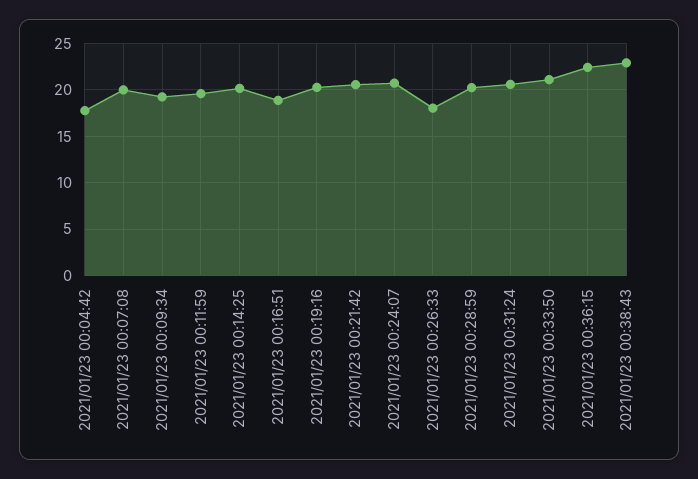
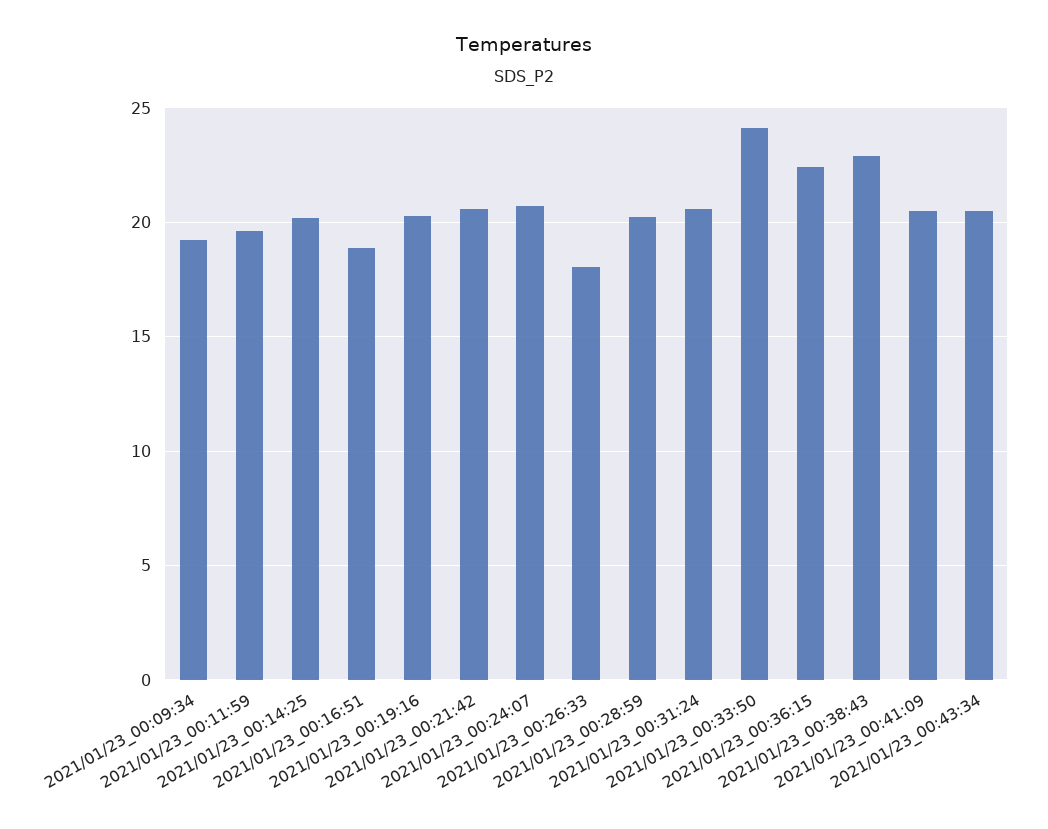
2021/01/23 00:04:42: 18 -> none
2021/01/23 00:07:08: 20 -> none
2021/01/23 00:33:50: 21 -> 24
2021/01/23_00:41:09: none -> 20.5
2021/01/23_00:43:34: none -> 20.5

